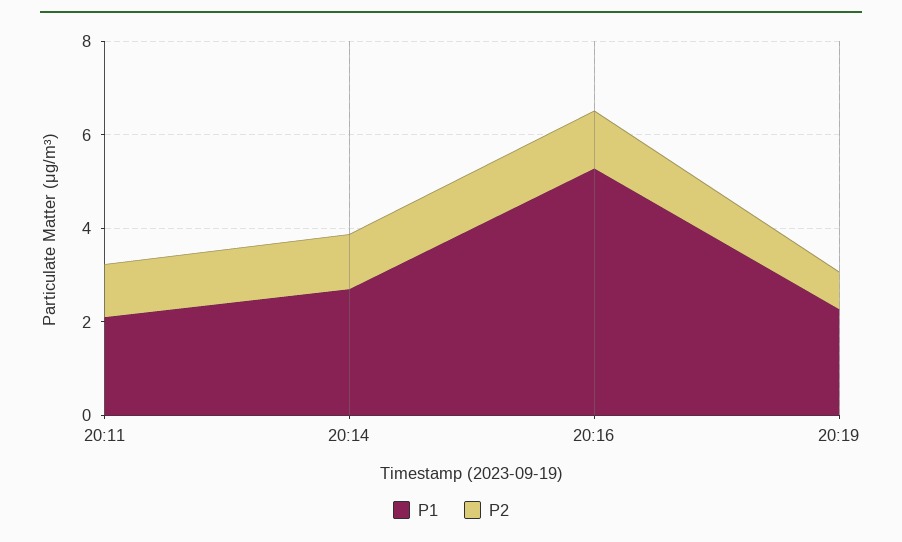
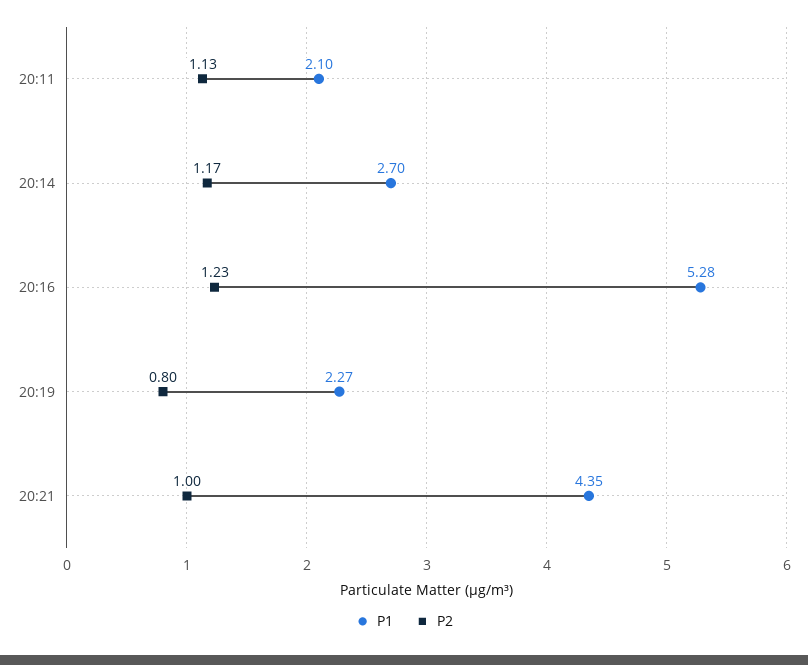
P1, 20:21: none -> 4.35
P2, 20:21: none -> 1

